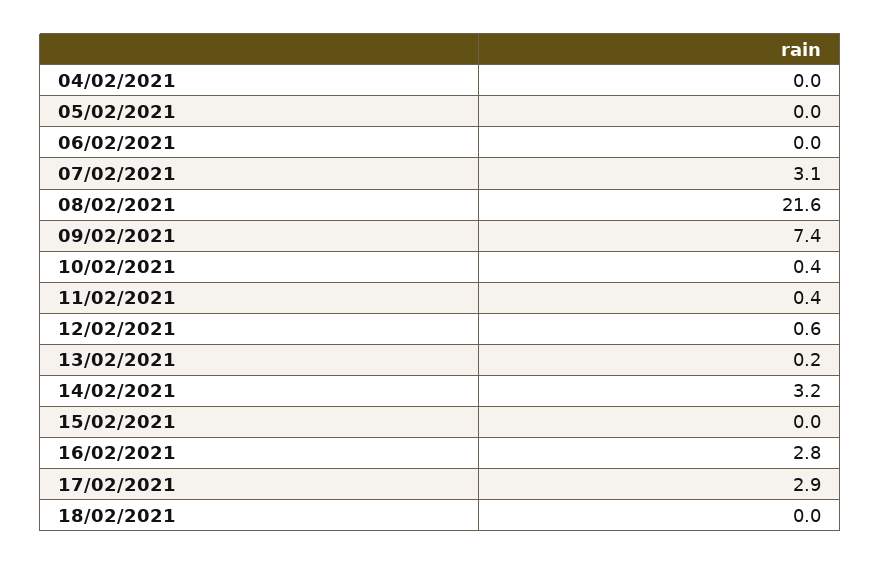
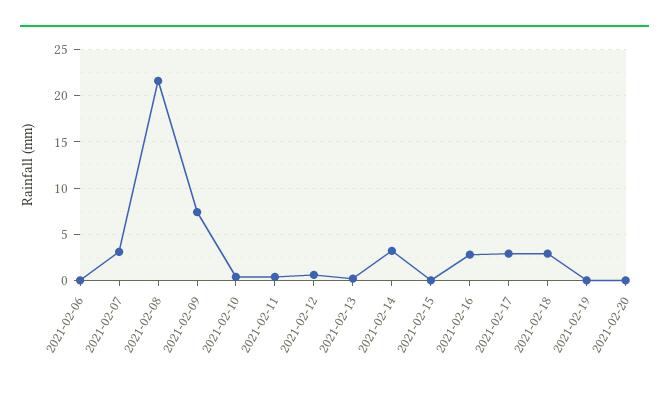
04/02/2021: 0 -> none
05/02/2021: 0 -> none
18/02/2021: 0 -> 3
2021-02-19: none -> 0
2021-02-20: none -> 0

